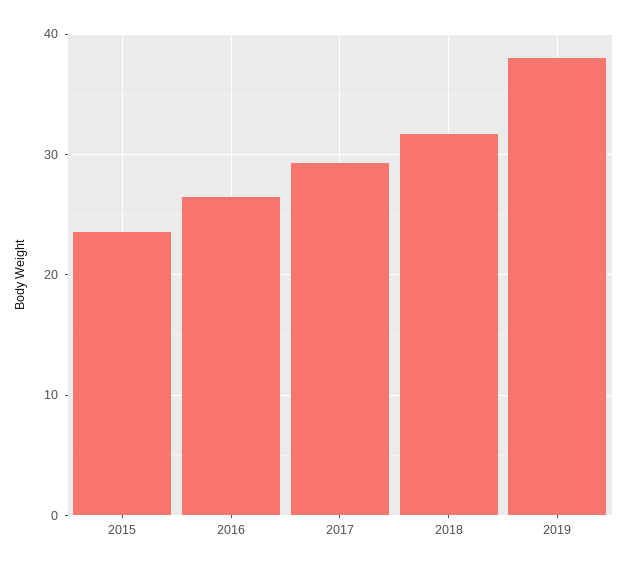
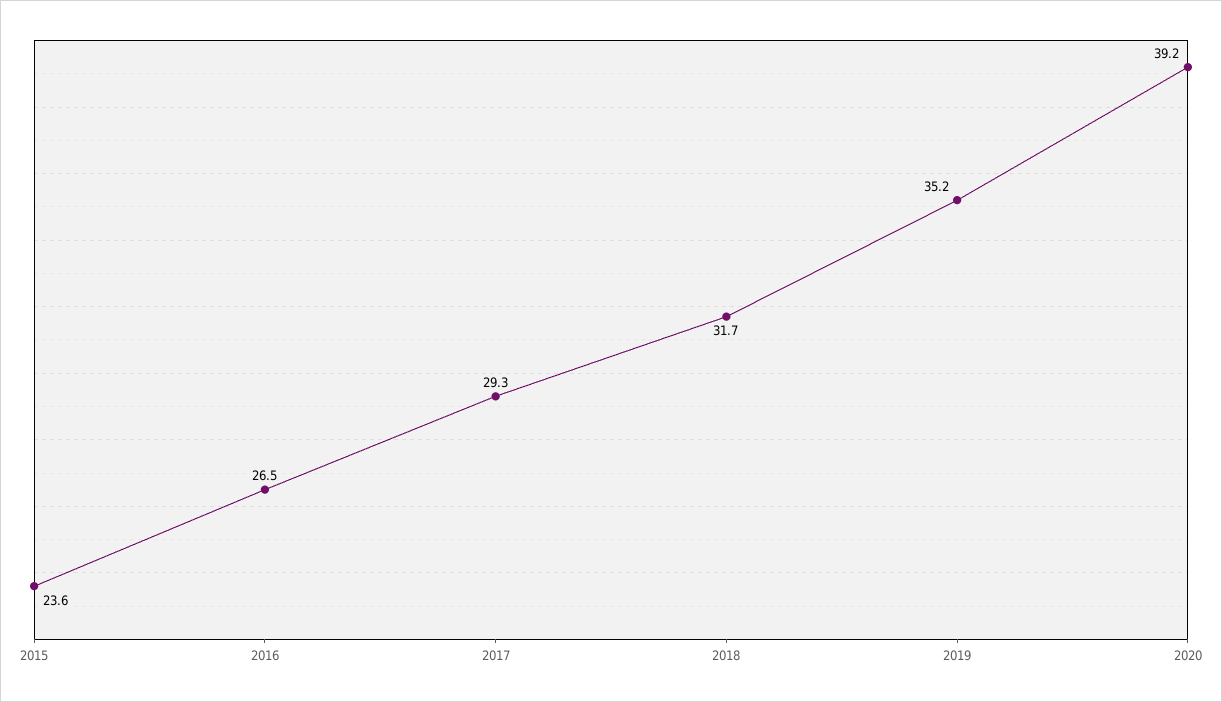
2019: 38 -> 35.2
2020: none -> 39.2

